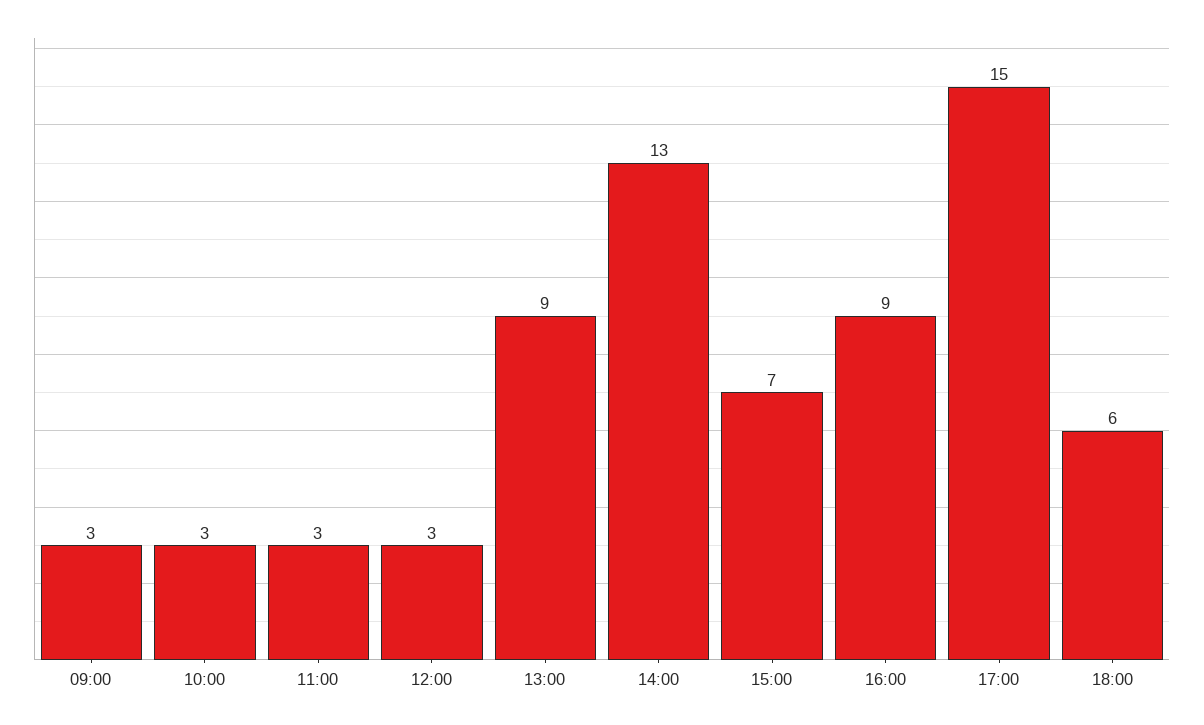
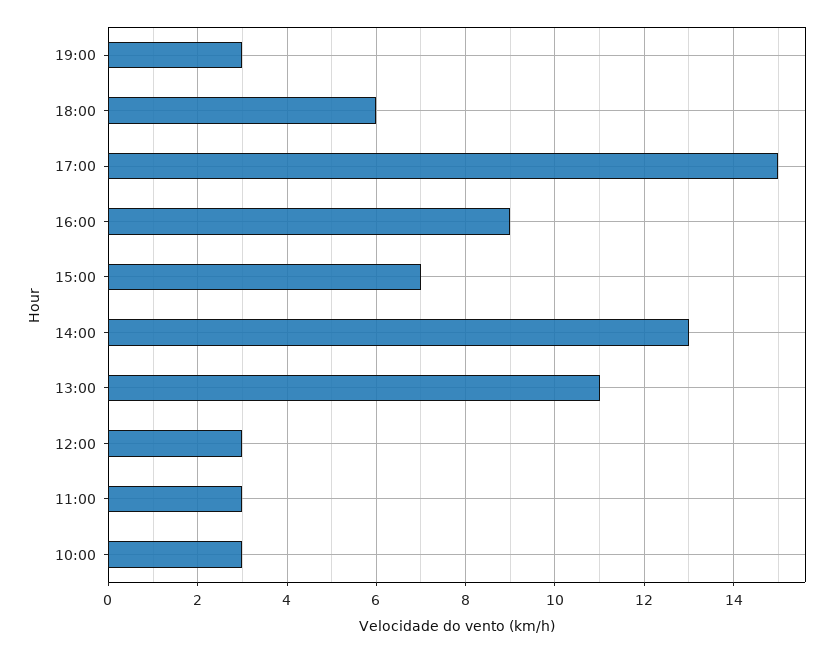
09:00: 3 -> none
13:00: 9 -> 11
19:00: none -> 3

